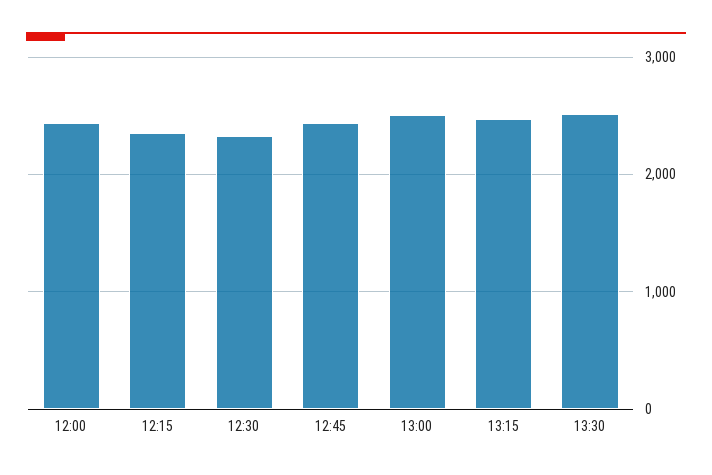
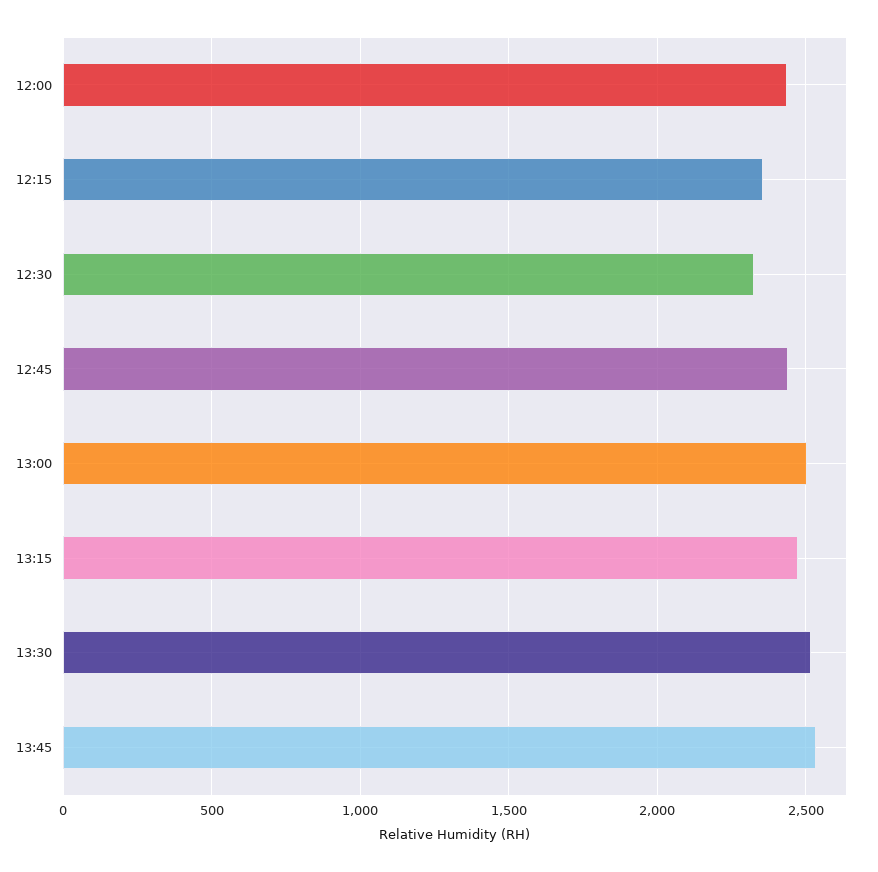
13:45: none -> 2550

